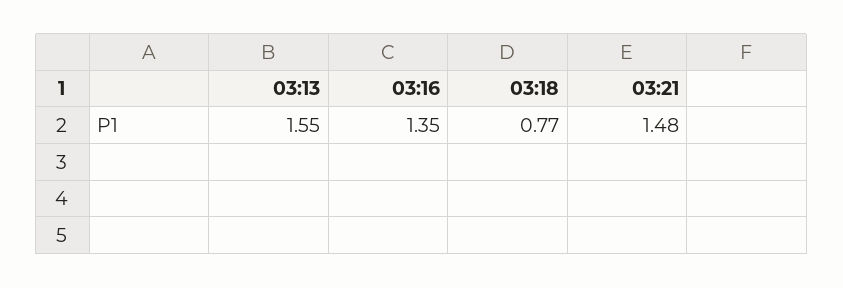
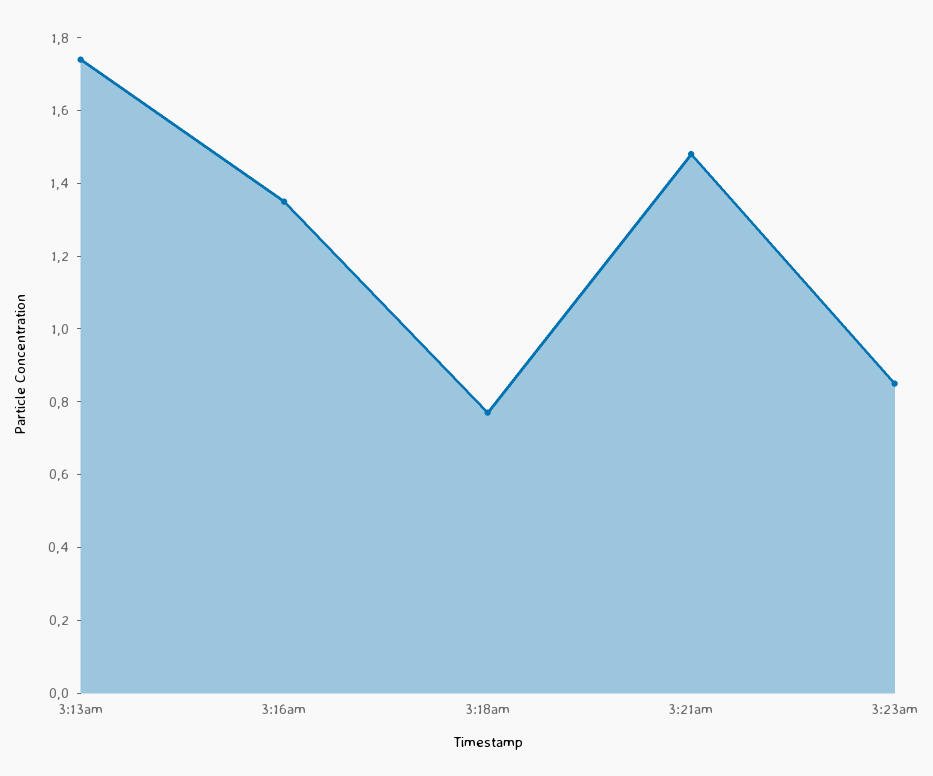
03:13: 1.55 -> 1.75
3:23am: none -> 0.85

